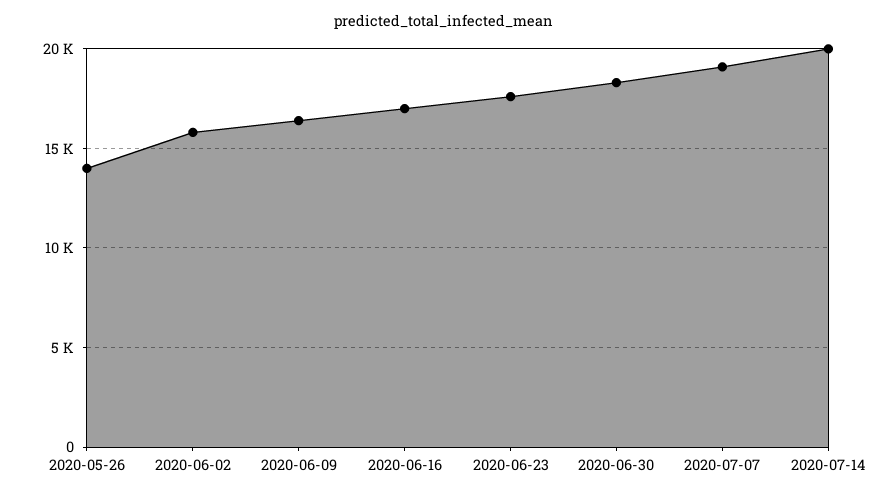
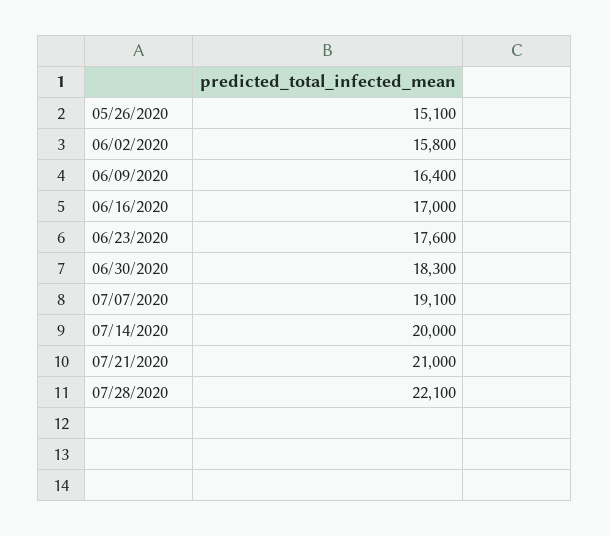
2020-05-26: 14000 -> 15100
07/21/2020: none -> 21000
07/28/2020: none -> 22100

